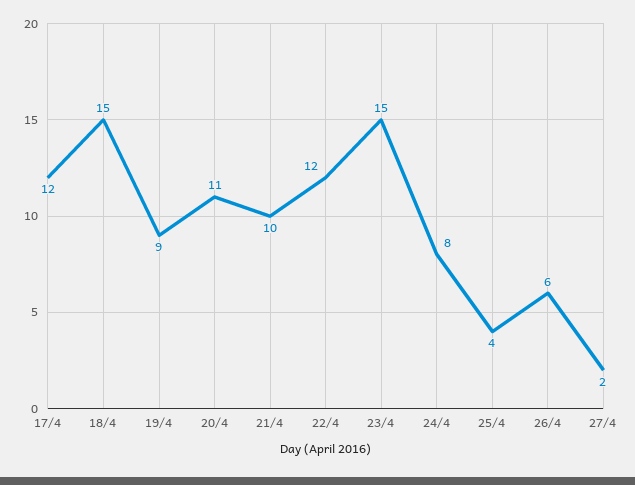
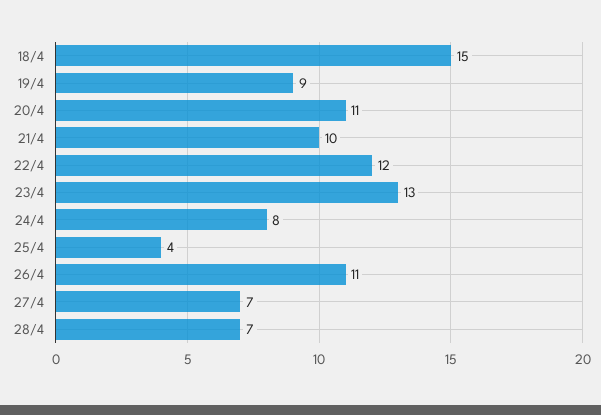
17/4: 12 -> none
23/4: 15 -> 13
26/4: 6 -> 11
27/4: 2 -> 7
28/4: none -> 7

